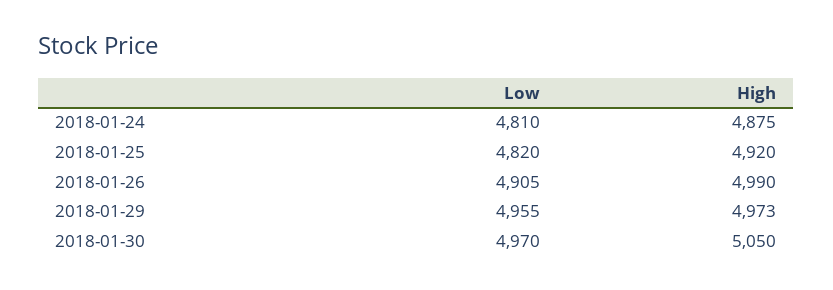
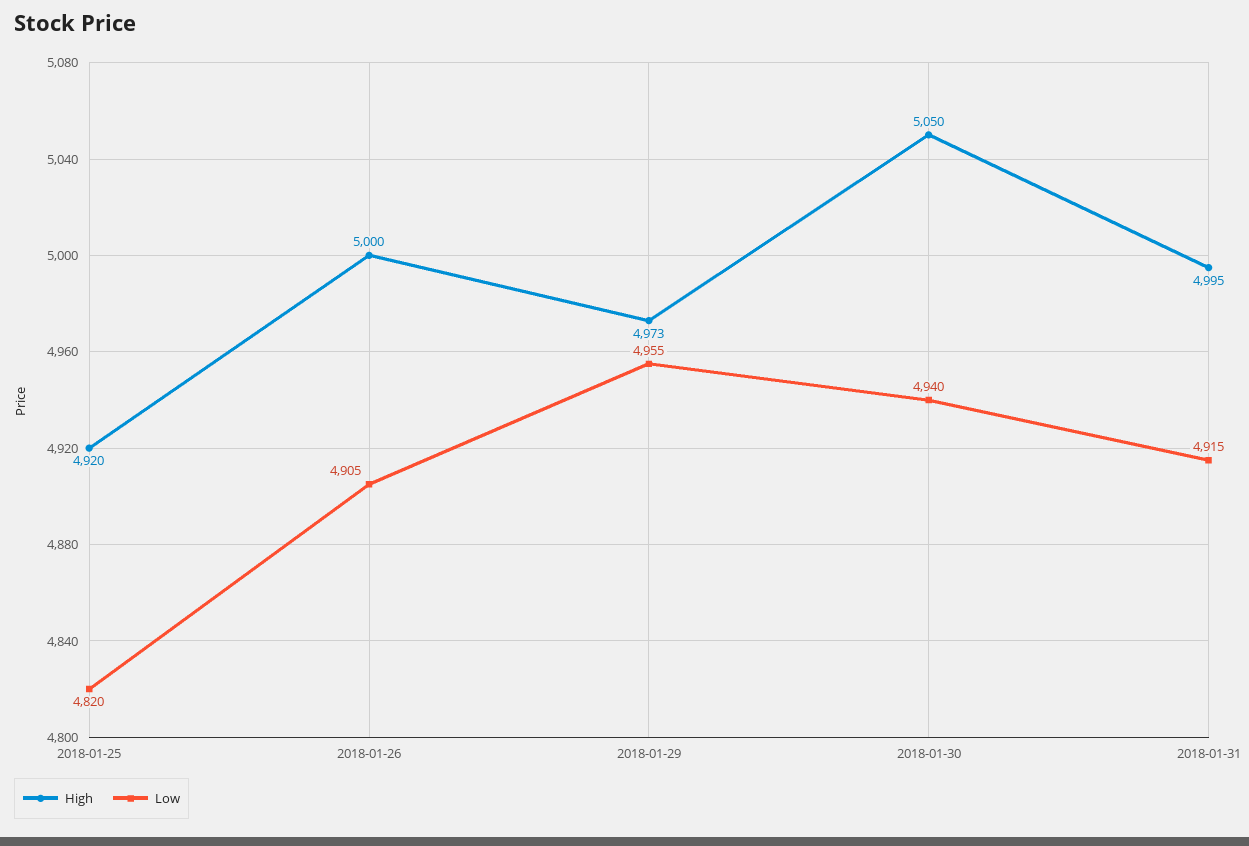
Low, 2018-01-24: 4810 -> none
High, 2018-01-24: 4875 -> none
High, 2018-01-26: 4990 -> 5000
Low, 2018-01-30: 4970 -> 4940
High, 2018-01-31: none -> 4995
Low, 2018-01-31: none -> 4915

